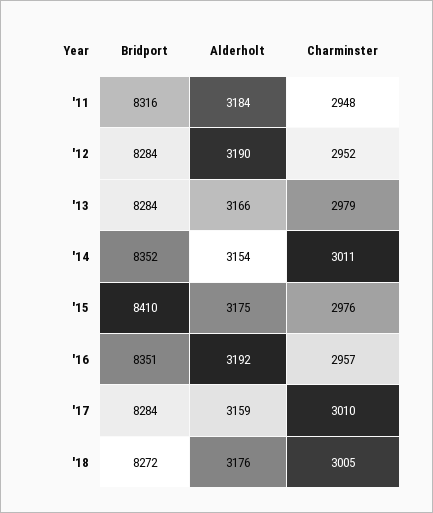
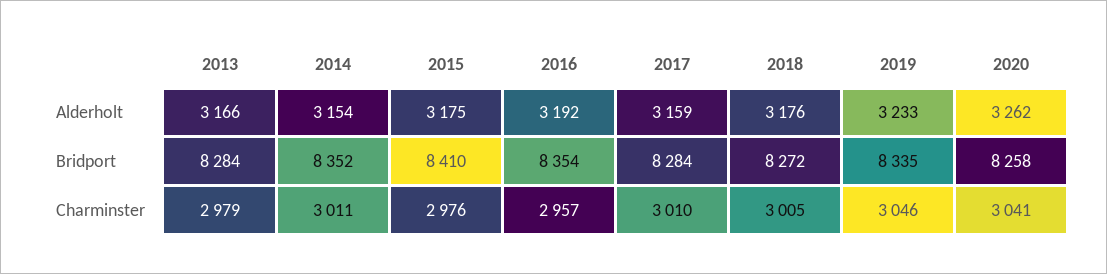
Bridport, '11: 8316 -> none
Alderholt, '11: 3184 -> none
Charminster, '11: 2948 -> none
Bridport, '12: 8284 -> none
Alderholt, '12: 3190 -> none
Charminster, '12: 2952 -> none
Bridport, '16: 8351 -> 8354
Alderholt, 2019: none -> 3233
Alderholt, 2020: none -> 3262
Bridport, 2019: none -> 8335
Bridport, 2020: none -> 8258
Charminster, 2019: none -> 3046
Charminster, 2020: none -> 3041

